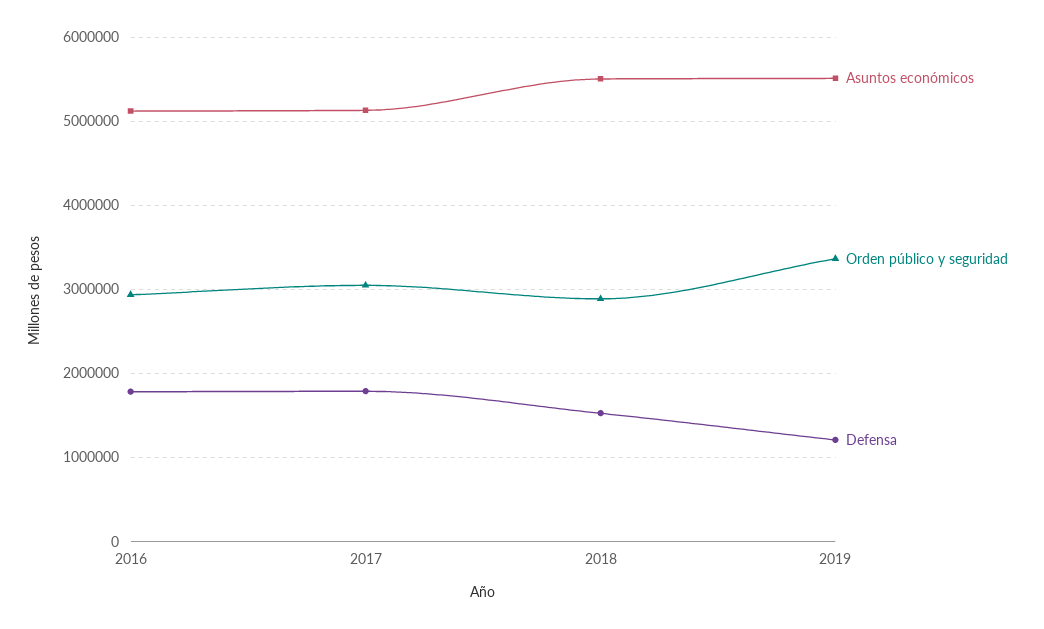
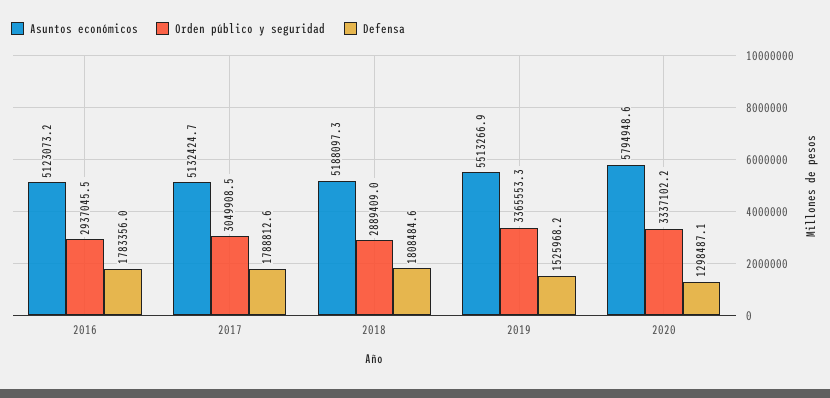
Asuntos económicos, 2018: 5500000 -> 5188097.3
Defensa, 2018: 1500000 -> 1808484.6
Defensa, 2019: 1200000 -> 1525968.2
Asuntos económicos, 2020: none -> 5794948.6
Orden público y seguridad, 2020: none -> 3337102.2
Defensa, 2020: none -> 1298487.1

